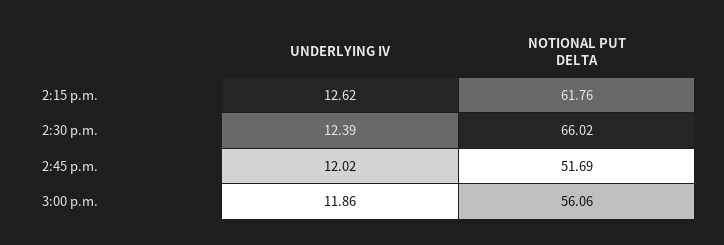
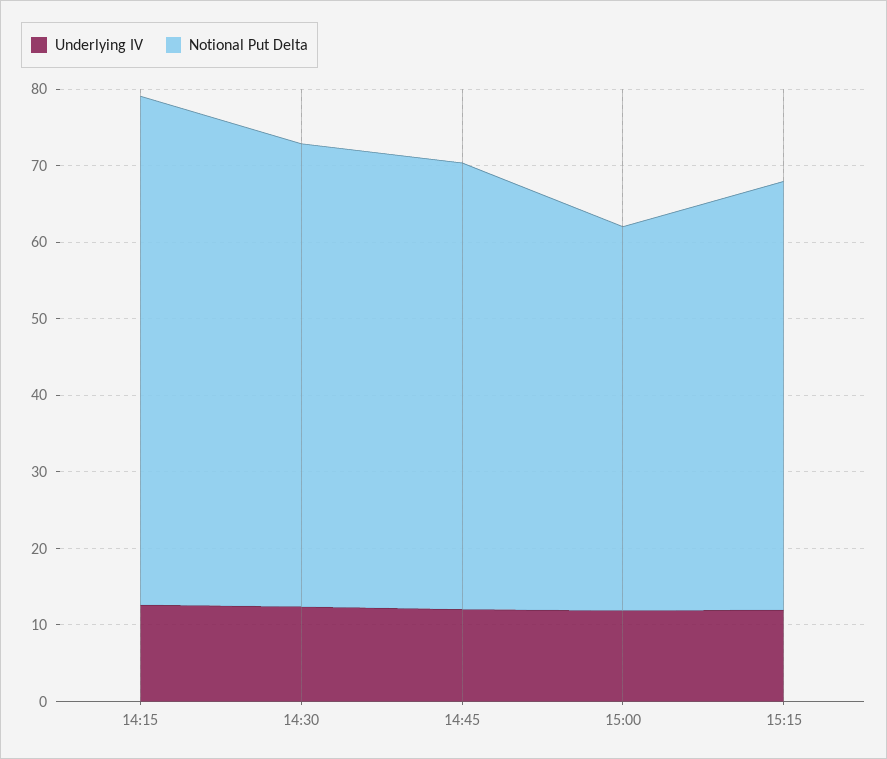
NOTIONAL PUT DELTA, 2:15 p.m.: 61.76 -> 66
NOTIONAL PUT DELTA, 2:30 p.m.: 66.02 -> 60
NOTIONAL PUT DELTA, 2:45 p.m.: 51.69 -> 58
NOTIONAL PUT DELTA, 3:00 p.m.: 56.06 -> 50
UNDERLYING IV, 15:15: none -> 12
NOTIONAL PUT DELTA, 15:15: none -> 56

